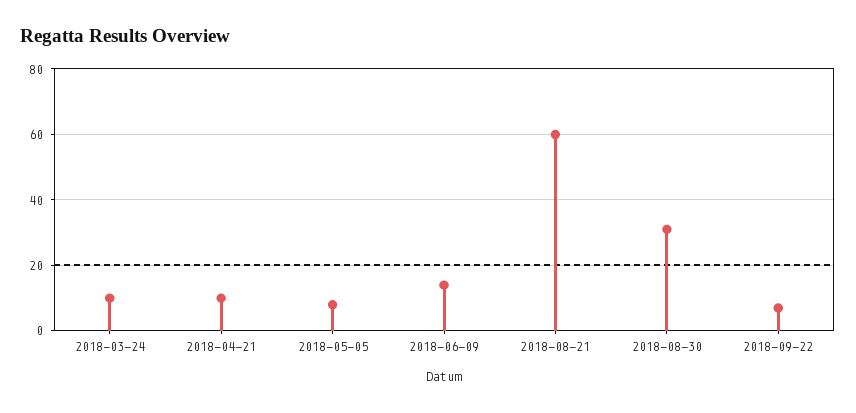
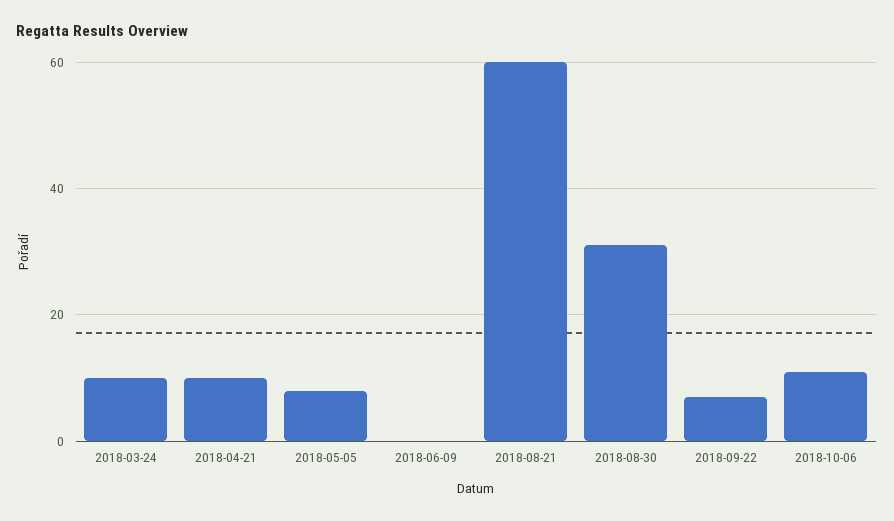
2018-06-09: 15 -> 0
2018-10-06: none -> 10

